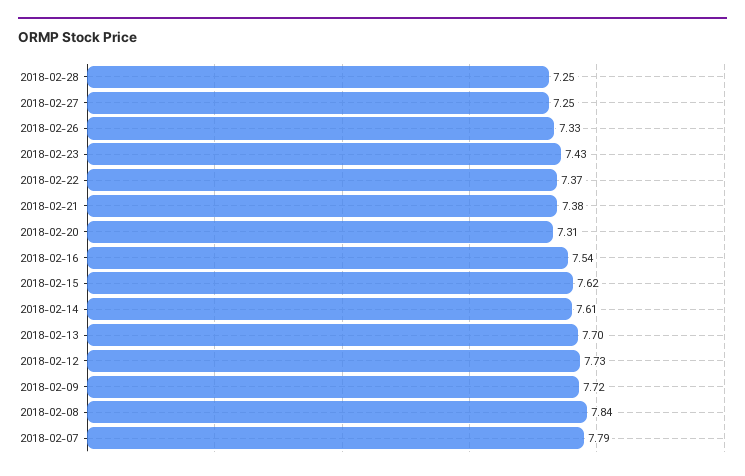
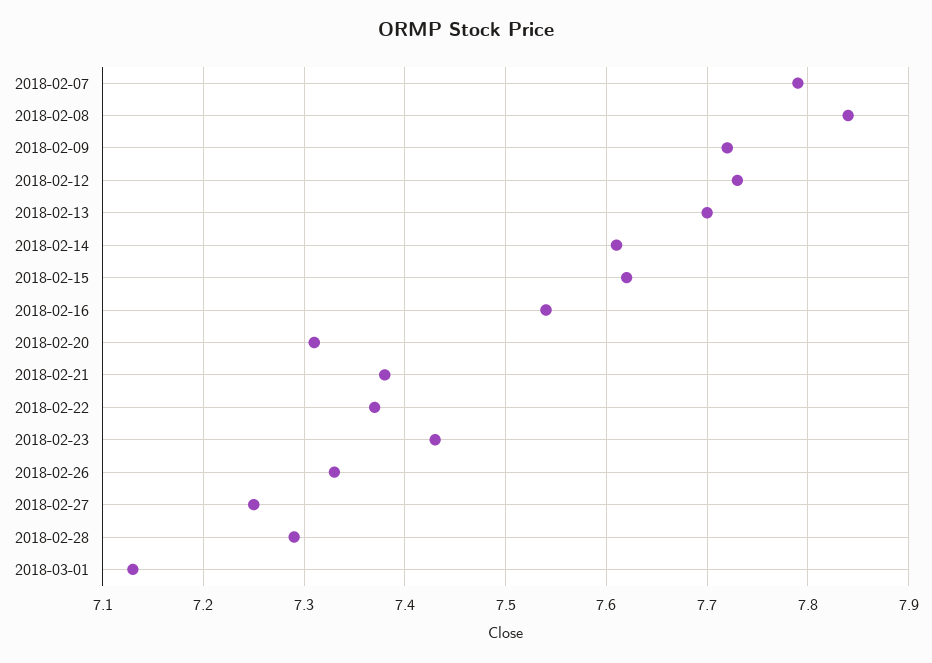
2018-02-28: 7.25 -> 7.29
2018-03-01: none -> 7.13

